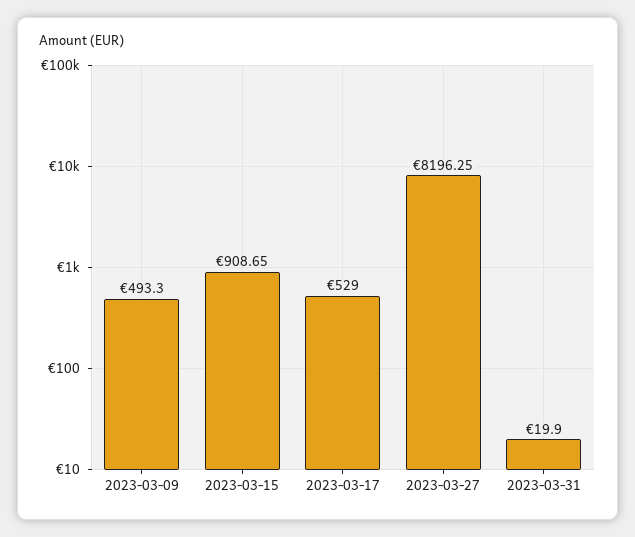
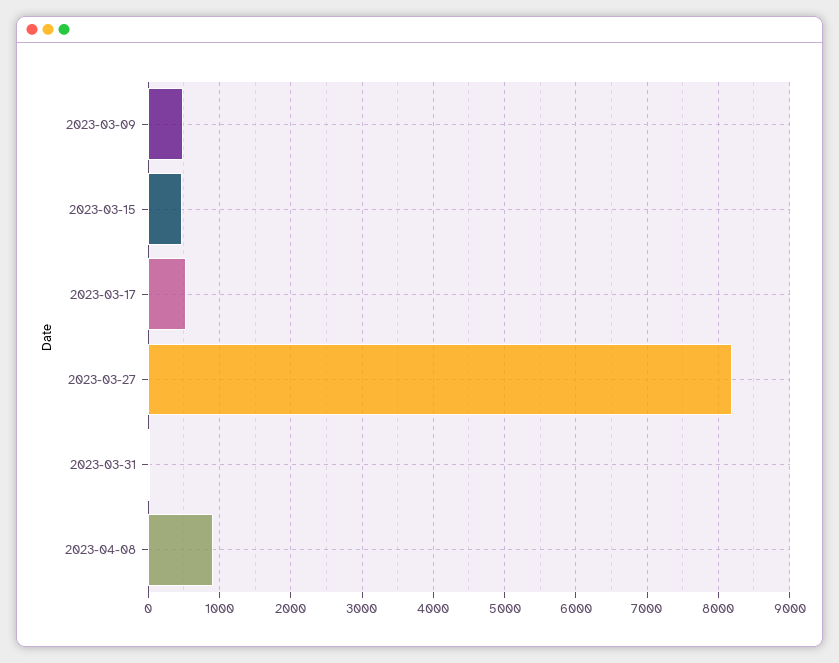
2023-03-15: 908.65 -> 500
2023-04-08: none -> 900

